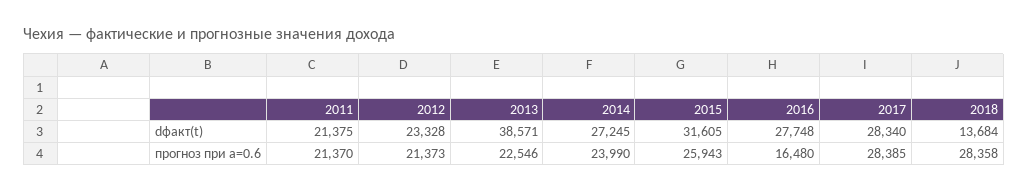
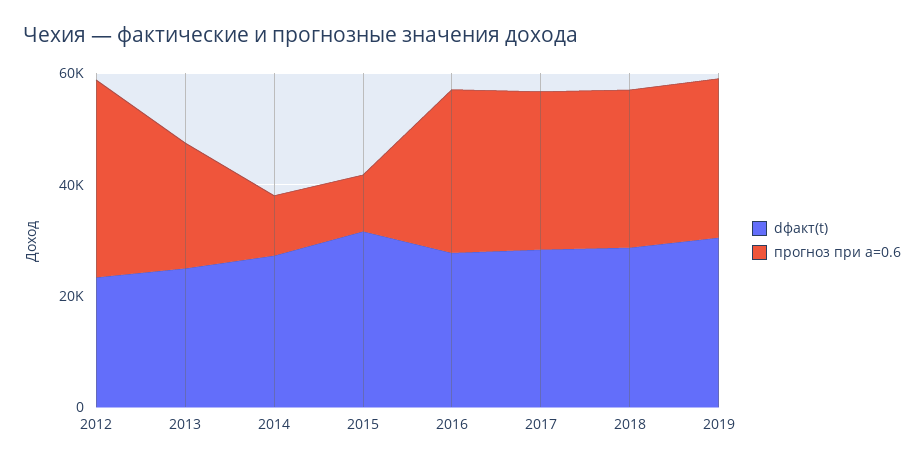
dфакт(t), 2011: 21375 -> none
dфакт(t), 2013: 38571 -> 25000
dфакт(t), 2018: 13684 -> 30000
прогноз при а=0.6, 2011: 21370 -> none
прогноз при а=0.6, 2012: 21373 -> 35000
прогноз при а=0.6, 2014: 23990 -> 10000
прогноз при а=0.6, 2015: 25943 -> 10000
прогноз при а=0.6, 2016: 16480 -> 30000
dфакт(t), 2019: none -> 30000
прогноз при а=0.6, 2019: none -> 30000

